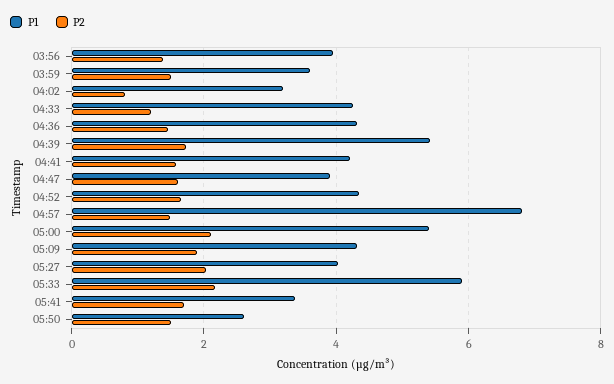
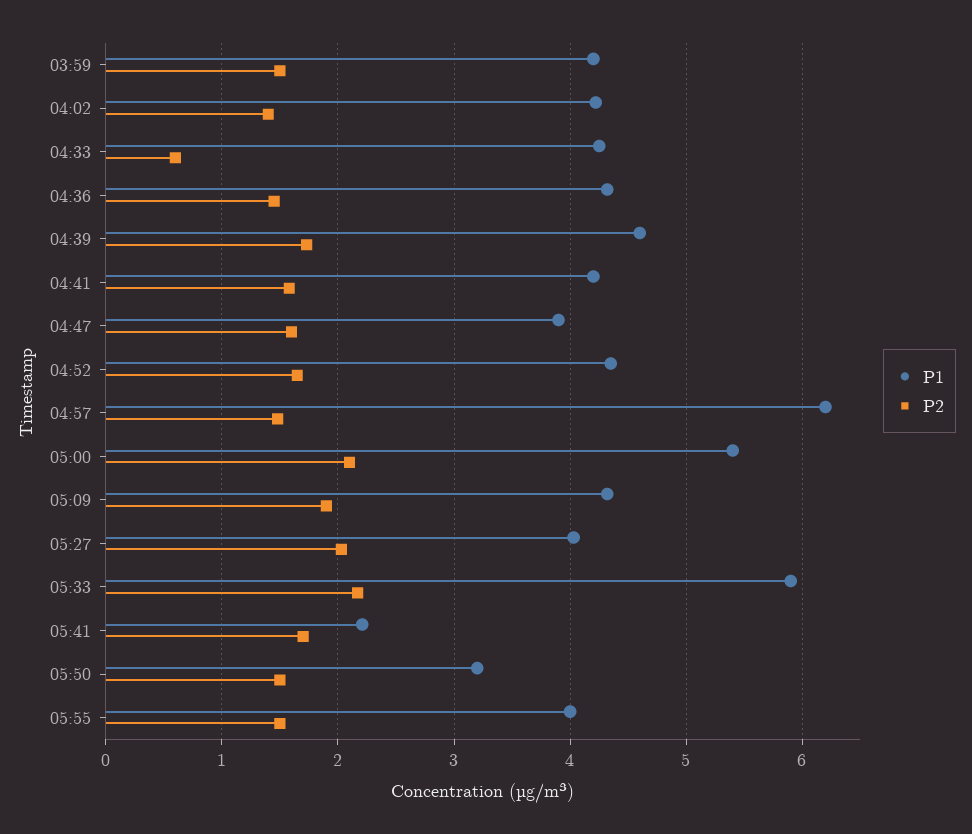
P1, 03:56: 4 -> none
P2, 03:56: 1.4 -> none
P1, 03:59: 3.6 -> 4.2
P1, 04:02: 3.2 -> 4.2
P2, 04:02: 0.8 -> 1.4
P2, 04:33: 1.2 -> 0.6
P1, 04:39: 5.4 -> 4.6
P1, 04:57: 6.8 -> 6.2
P1, 05:41: 3.4 -> 2.2
P1, 05:50: 2.6 -> 3.2
P1, 05:55: none -> 4
P2, 05:55: none -> 1.5

